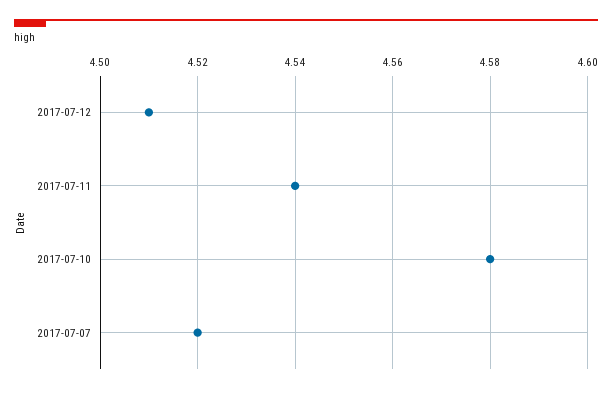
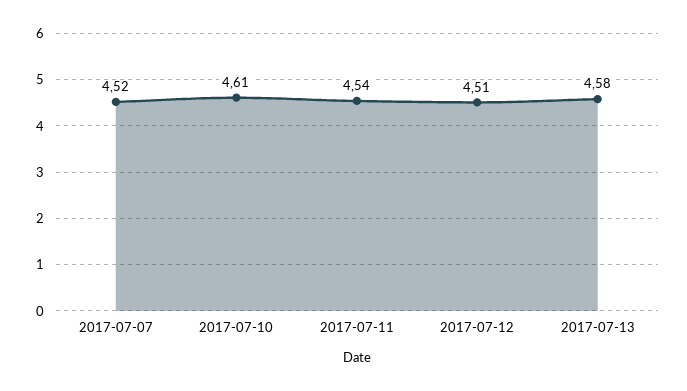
2017-07-10: 4.58 -> 4.61
2017-07-13: none -> 4.58

